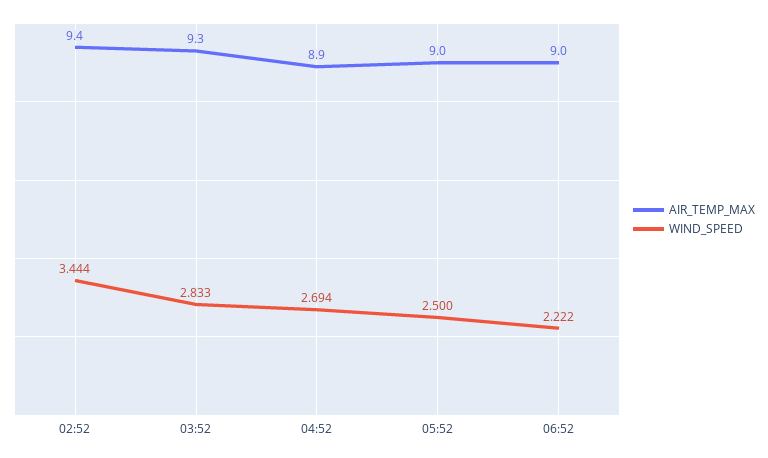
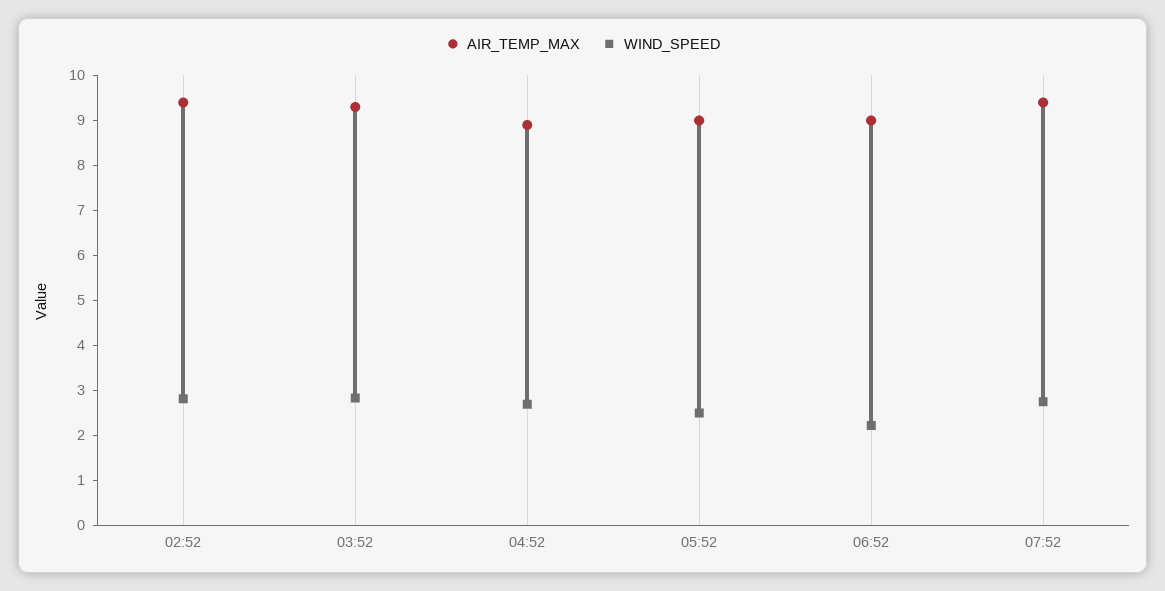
WIND_SPEED, 02:52: 3.444 -> 2.8
AIR_TEMP_MAX, 07:52: none -> 9.4
WIND_SPEED, 07:52: none -> 2.8

